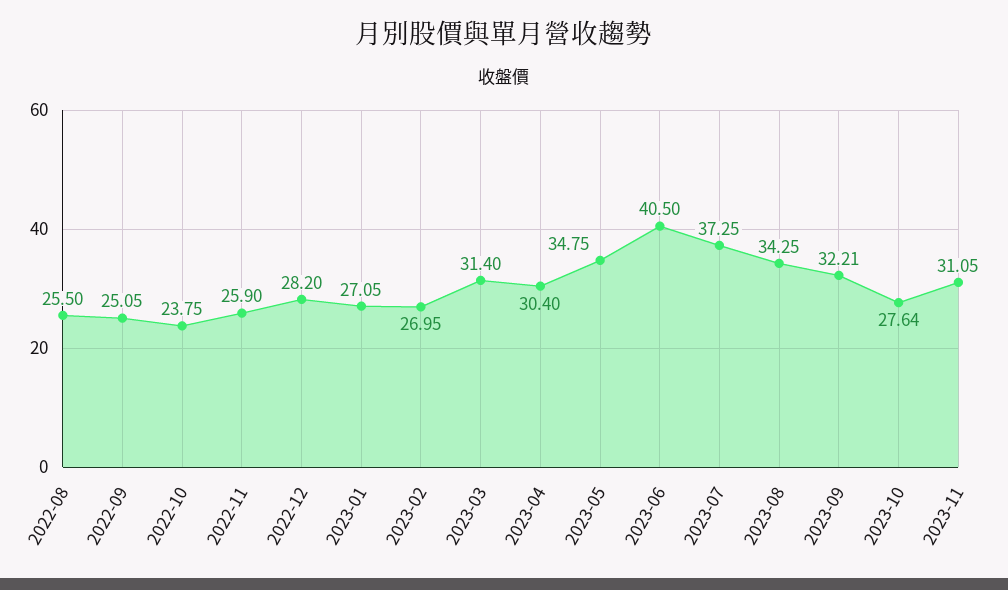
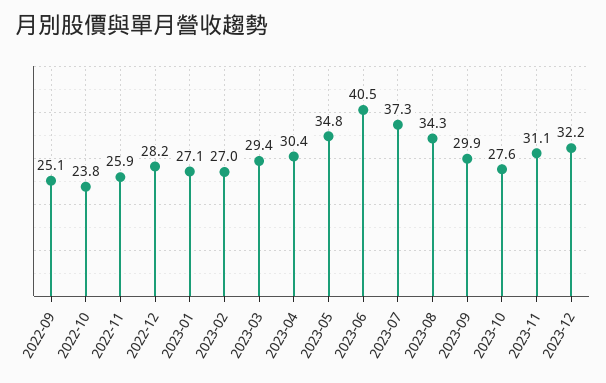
2022-08: 25.5 -> none
2023-03: 31.4 -> 29.4
2023-09: 32.21 -> 29.9
2023-12: none -> 32.2

